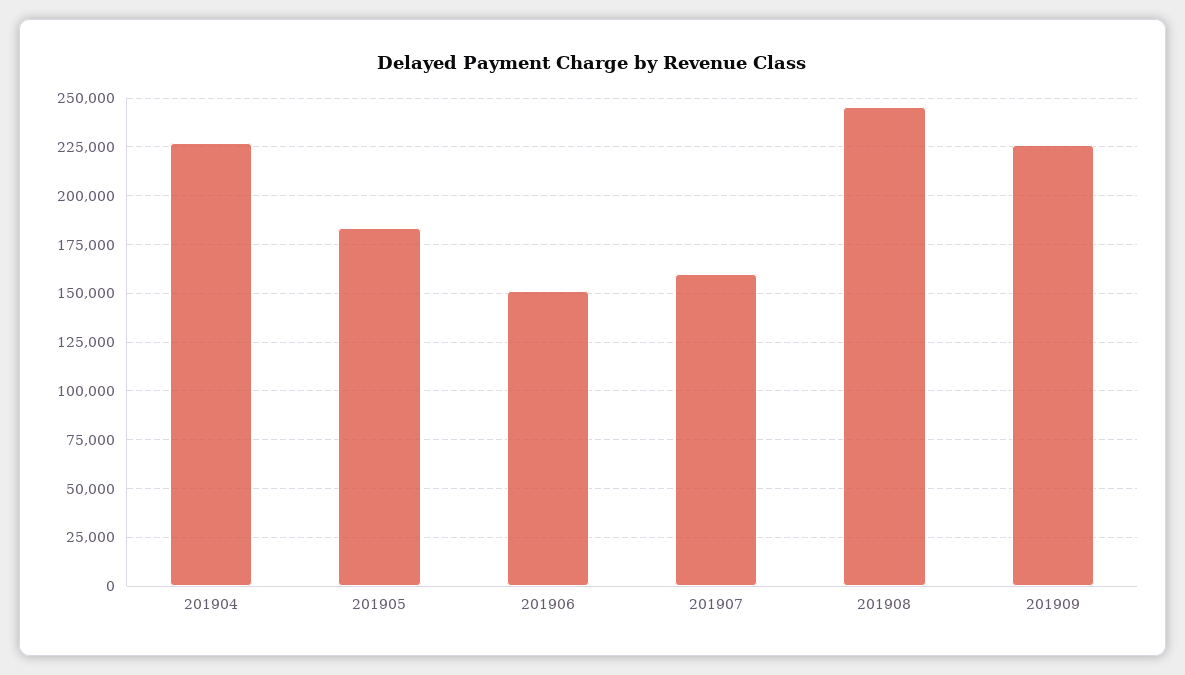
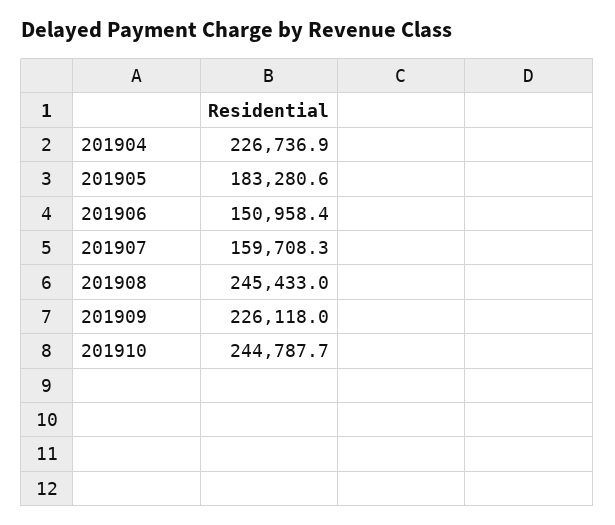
201910: none -> 244787.7

